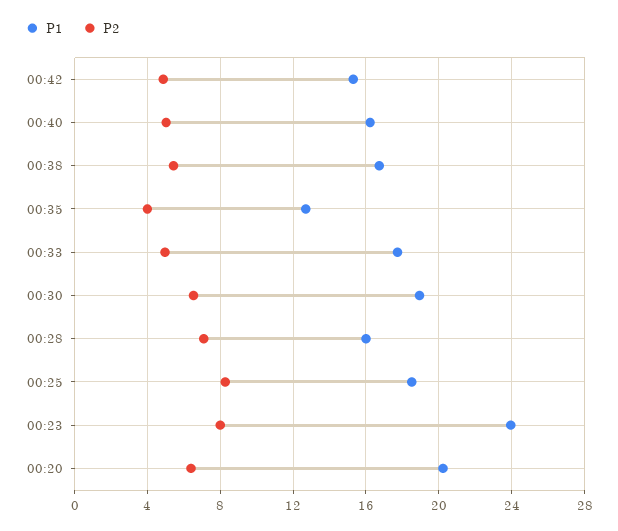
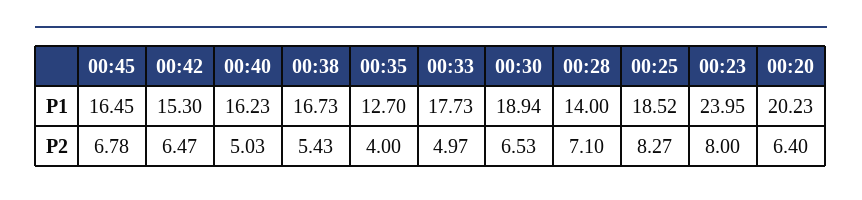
P2, 00:42: 5 -> 6.47
P1, 00:28: 16 -> 14
P1, 00:45: none -> 16.45
P2, 00:45: none -> 6.78

